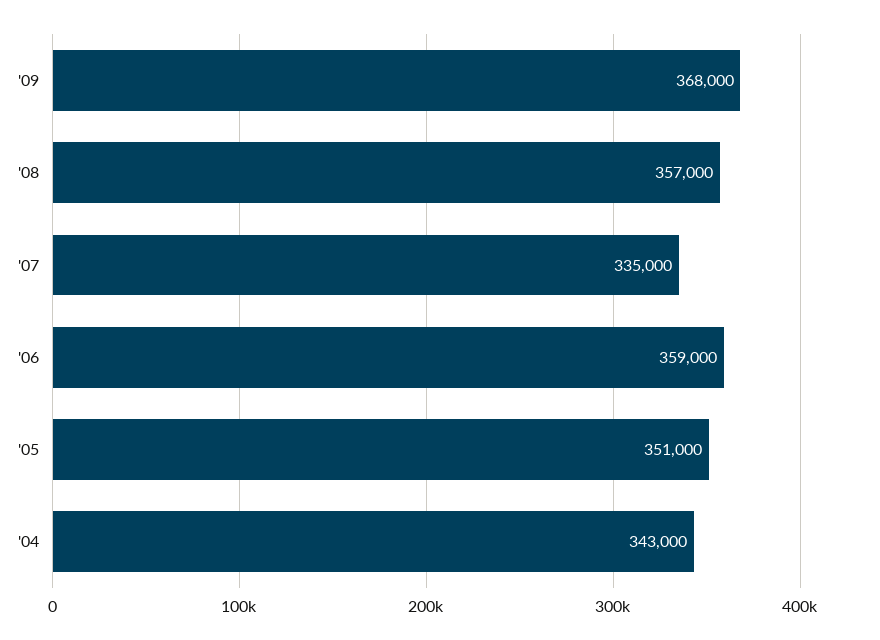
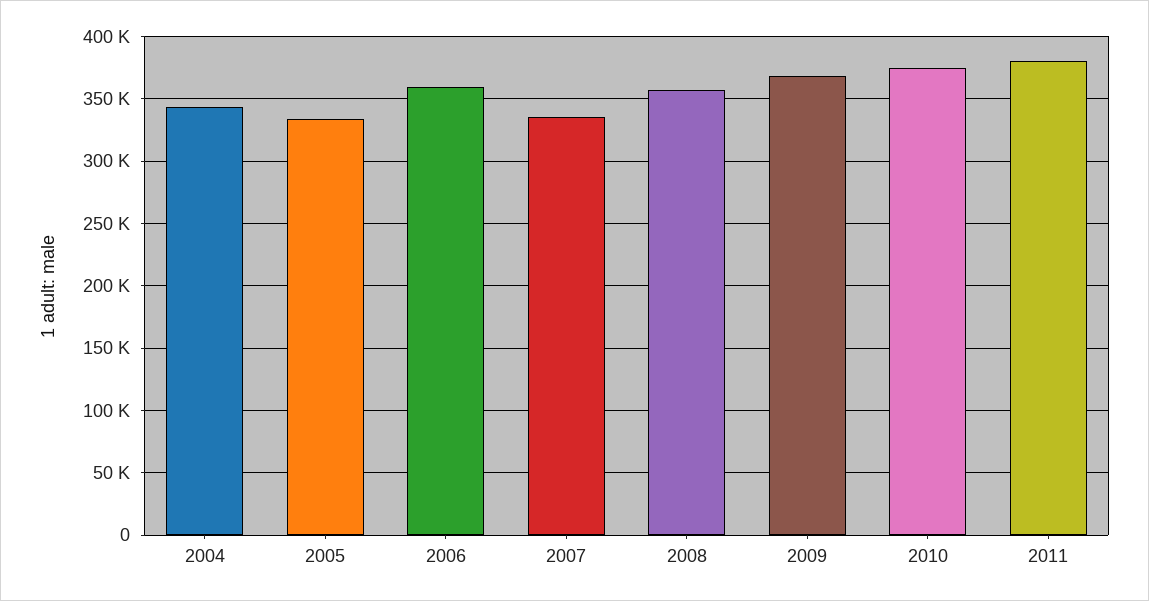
'05: 351000 -> 335000
2010: none -> 375000
2011: none -> 380000

